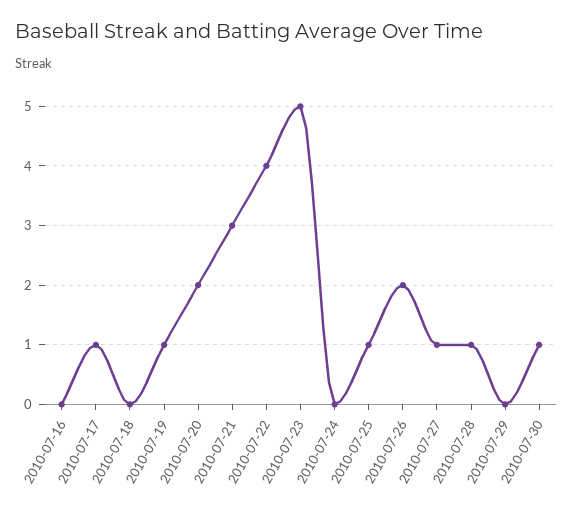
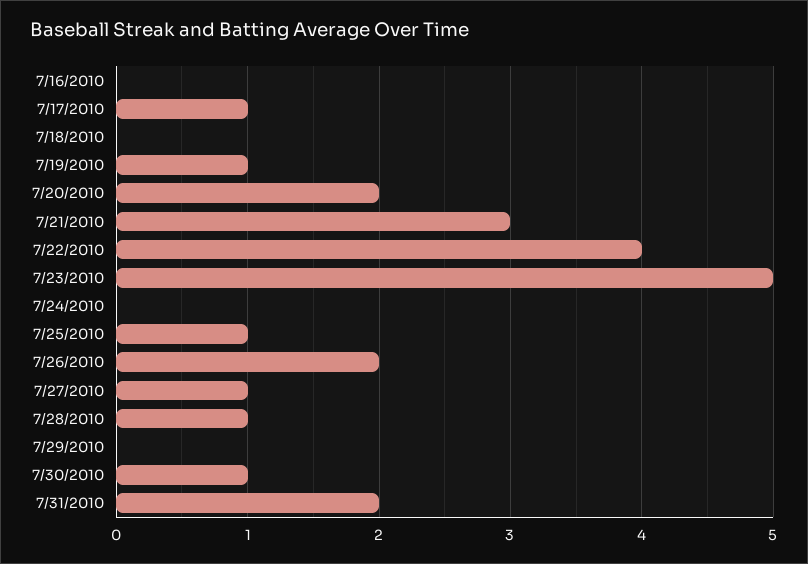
7/31/2010: none -> 2

